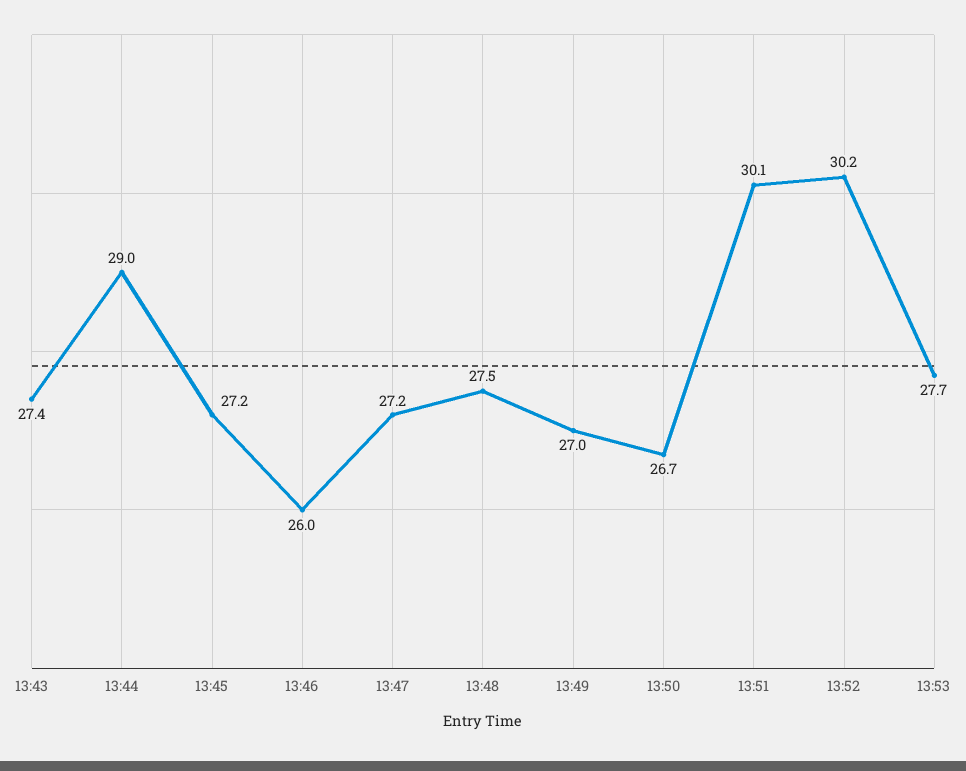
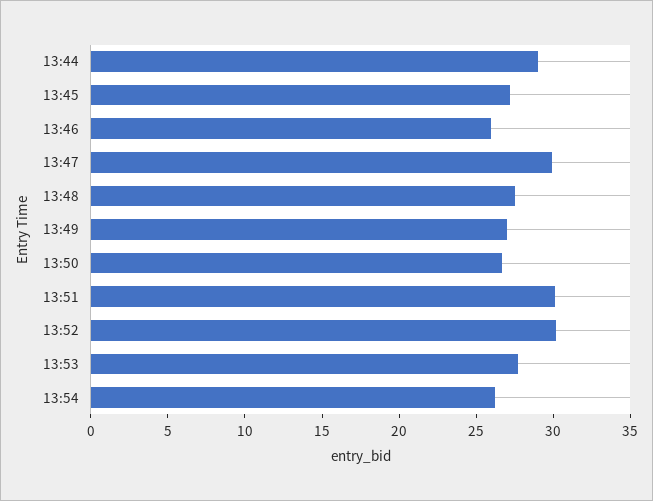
13:43: 27.4 -> none
13:47: 27.2 -> 30
13:54: none -> 26

